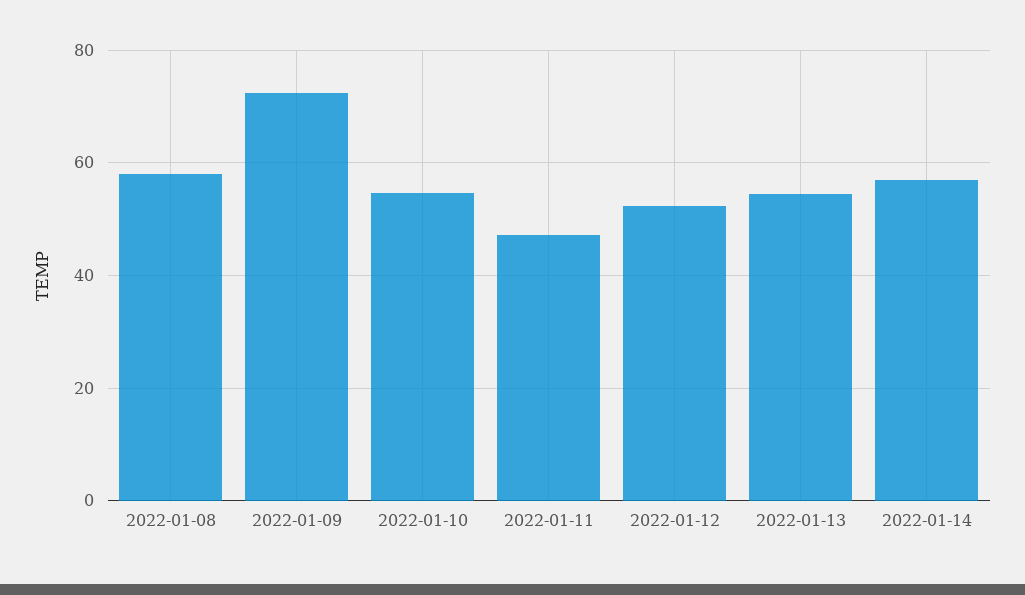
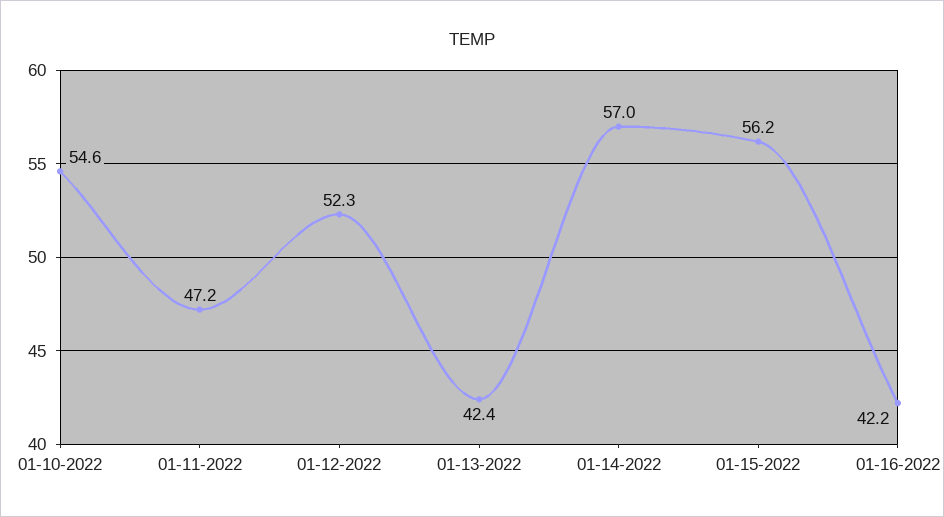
2022-01-08: 58 -> none
2022-01-09: 72 -> none
2022-01-13: 54 -> 42.4
01-15-2022: none -> 56.2
01-16-2022: none -> 42.2

